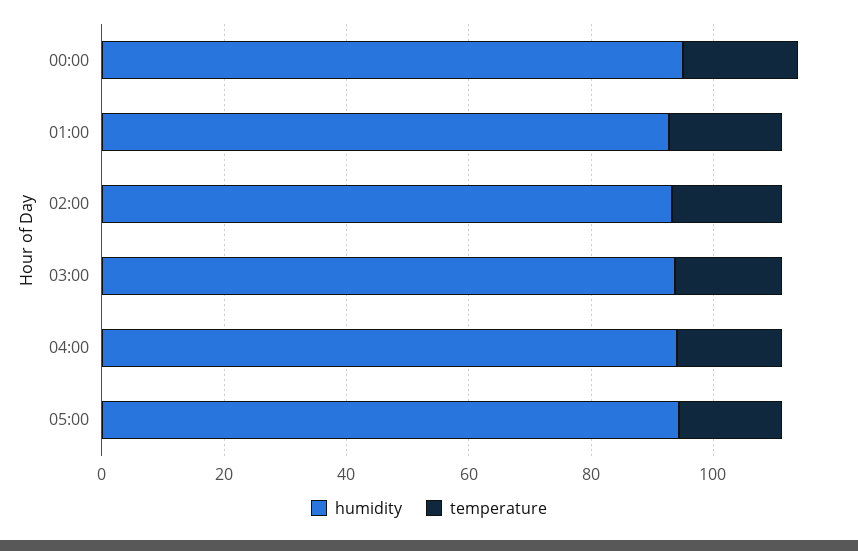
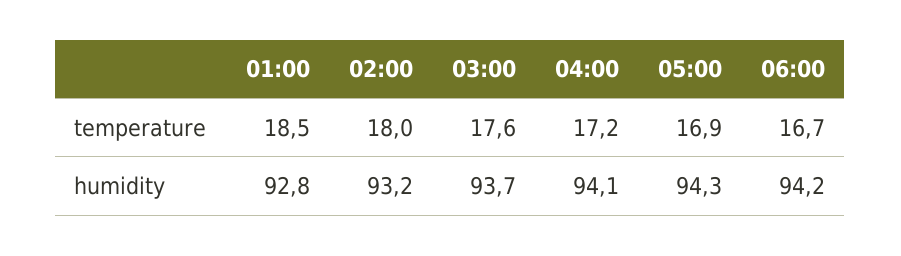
humidity, 00:00: 95 -> none
temperature, 00:00: 20 -> none
temperature, 06:00: none -> 16.7
humidity, 06:00: none -> 94.2

